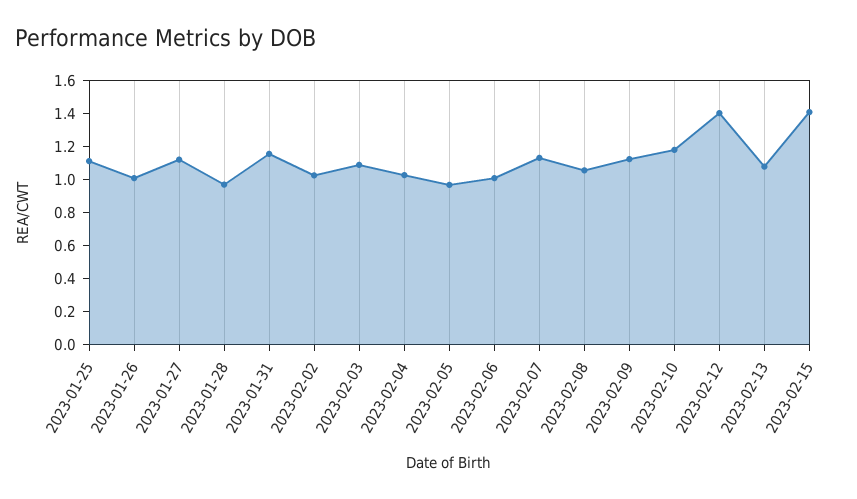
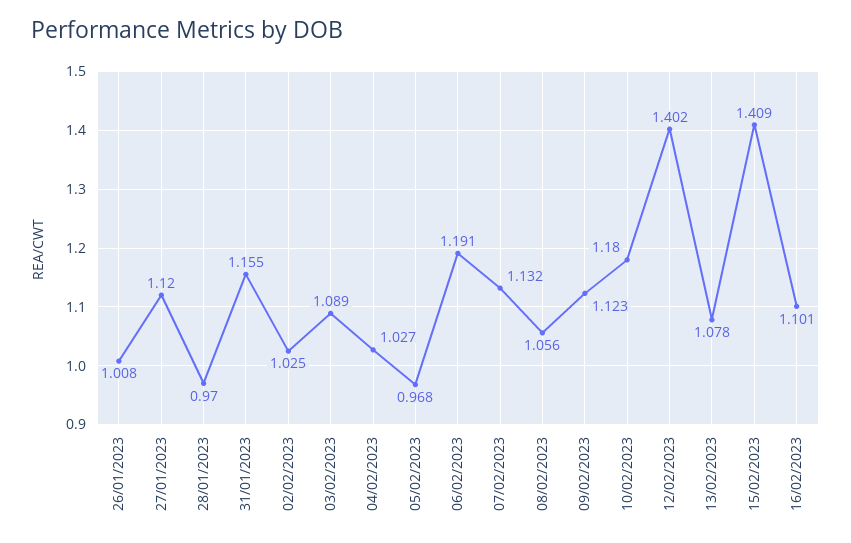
2023-01-25: 1.1 -> none
2023-02-06: 1 -> 1.191
16/02/2023: none -> 1.101

